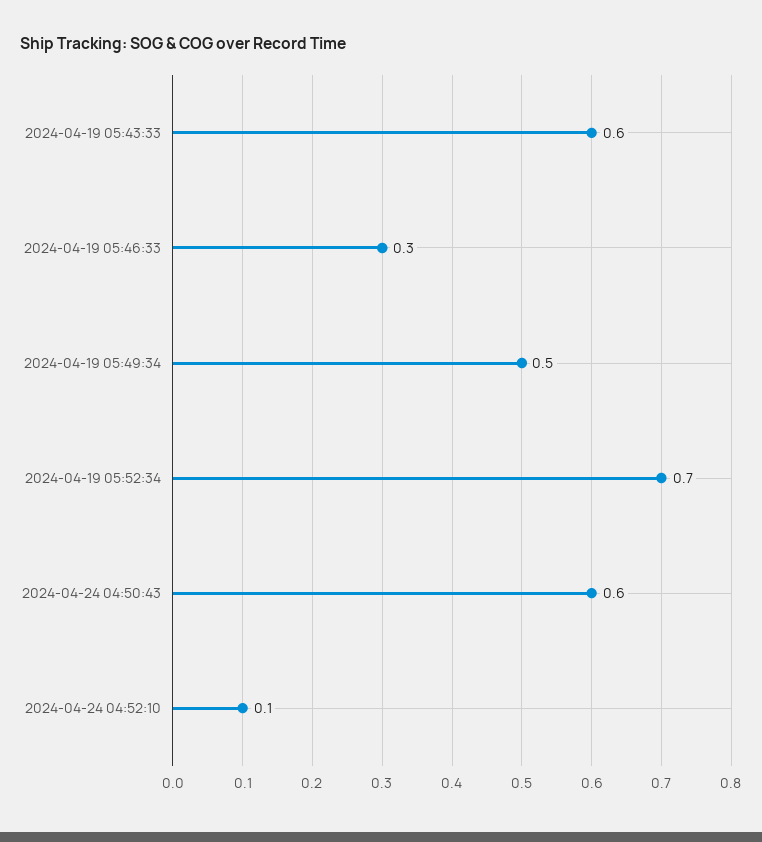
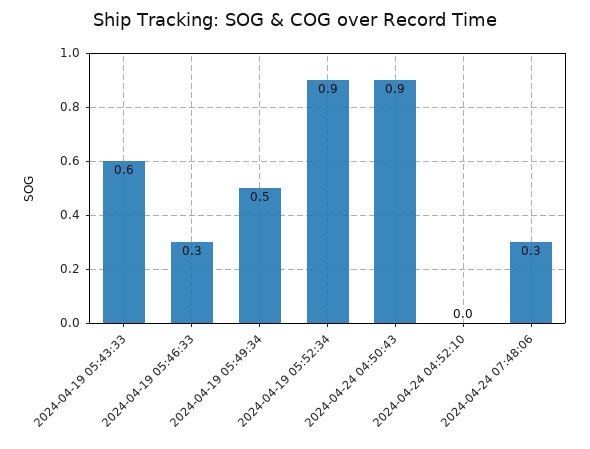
2024-04-19 05:52:34: 0.7 -> 0.9
2024-04-24 04:50:43: 0.6 -> 0.9
2024-04-24 04:52:10: 0.1 -> 0
2024-04-24 07:48:06: none -> 0.3

